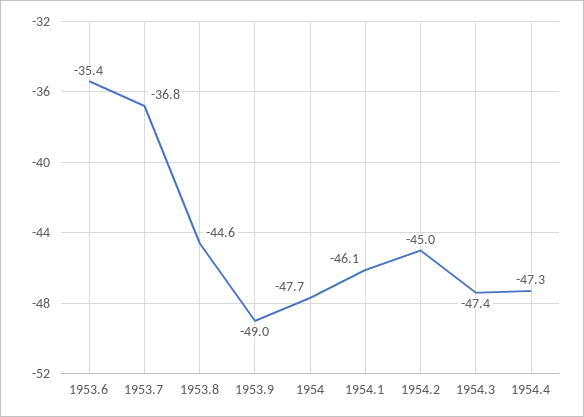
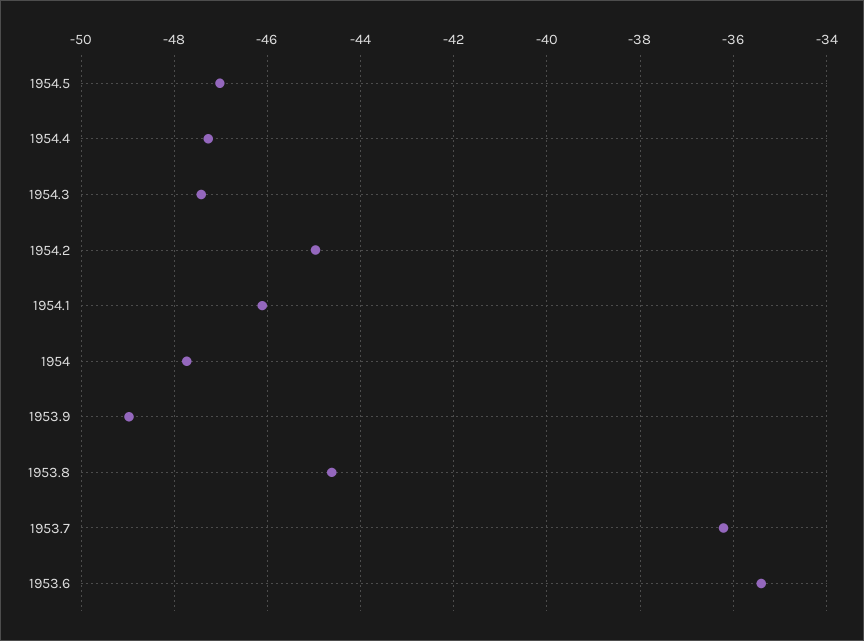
1953.7: -36.8 -> -36.2
1954.5: none -> -47

